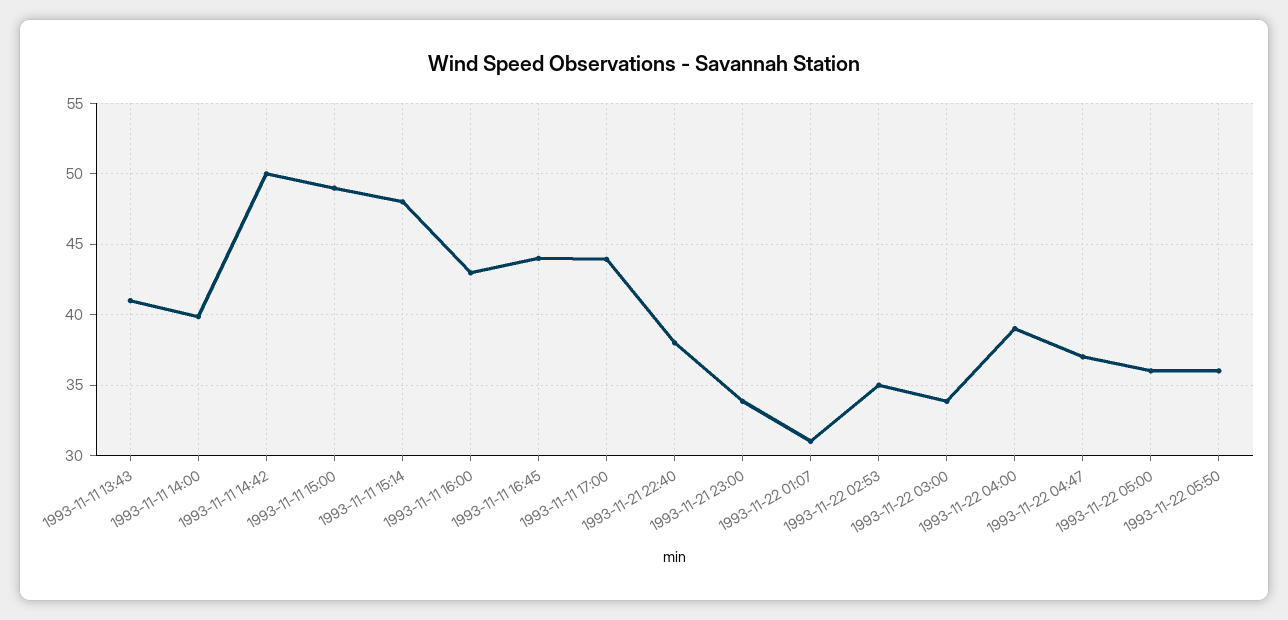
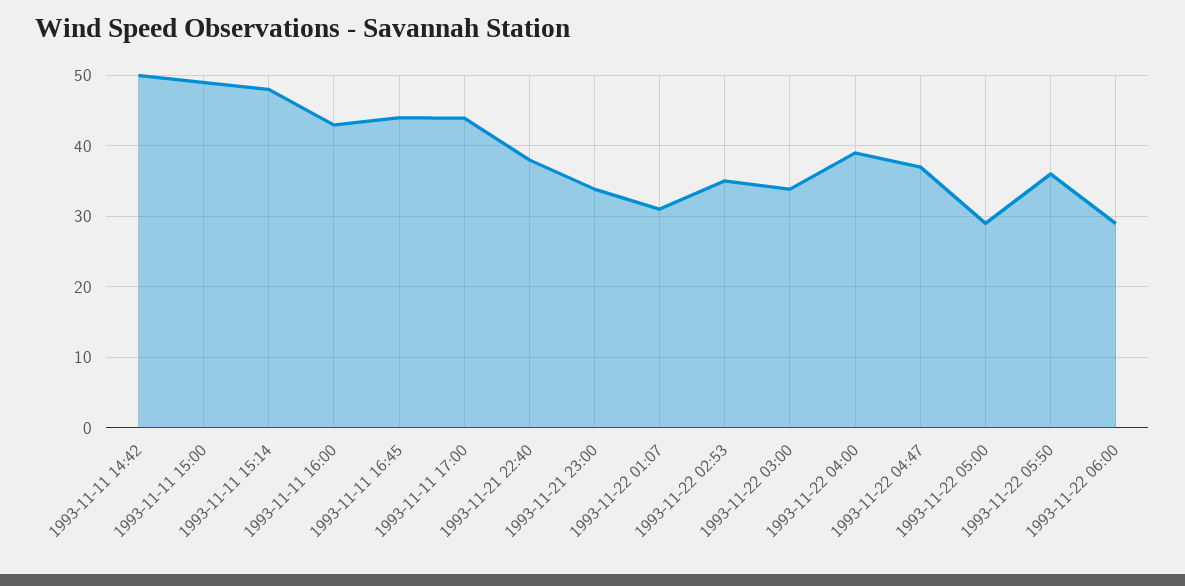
1993-11-11 13:43: 41 -> none
1993-11-11 14:00: 40 -> none
1993-11-22 05:00: 36 -> 29
1993-11-22 06:00: none -> 29

